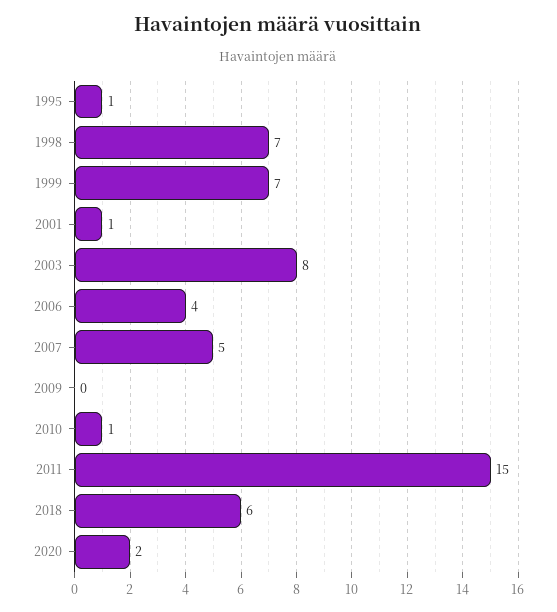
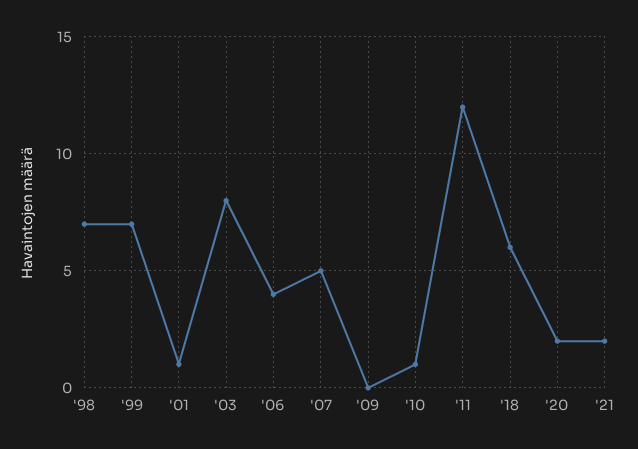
1995: 1 -> none
2011: 15 -> 12
'21: none -> 2

